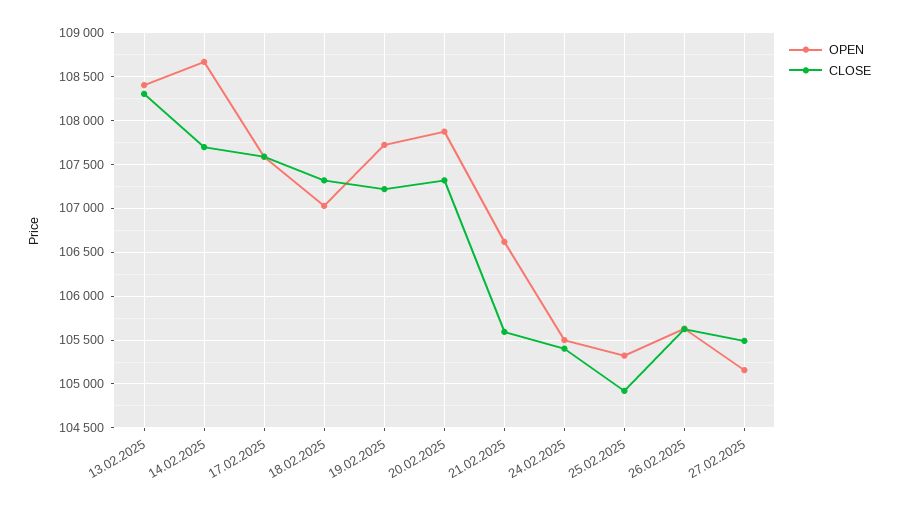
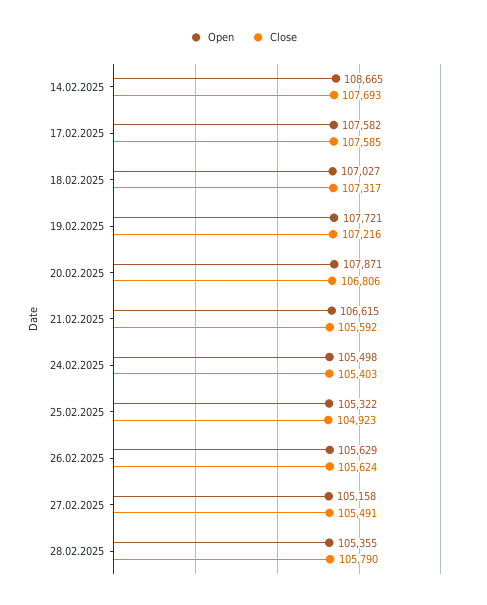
OPEN, 13.02.2025: 108400 -> none
CLOSE, 13.02.2025: 108300 -> none
CLOSE, 20.02.2025: 107300 -> 106806
OPEN, 28.02.2025: none -> 105355
CLOSE, 28.02.2025: none -> 105790

